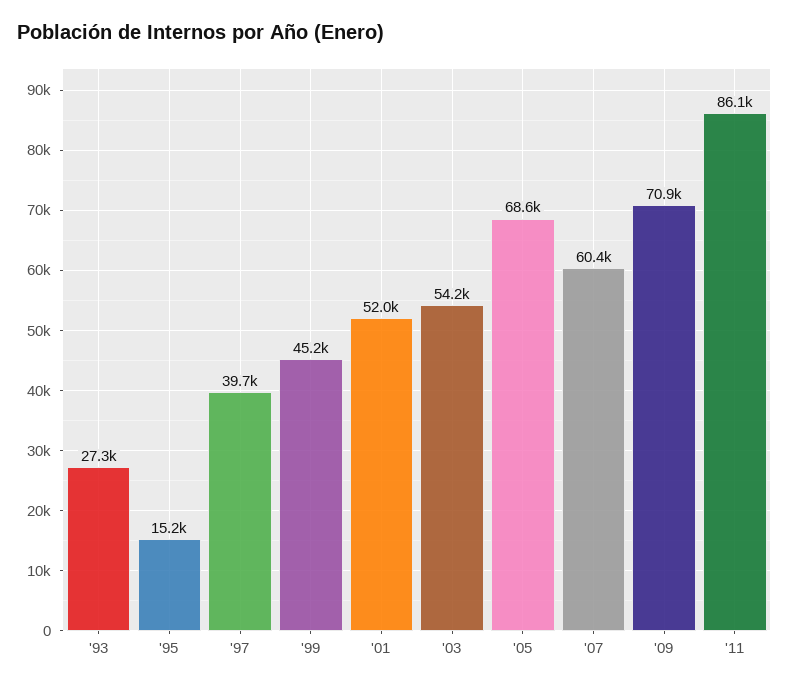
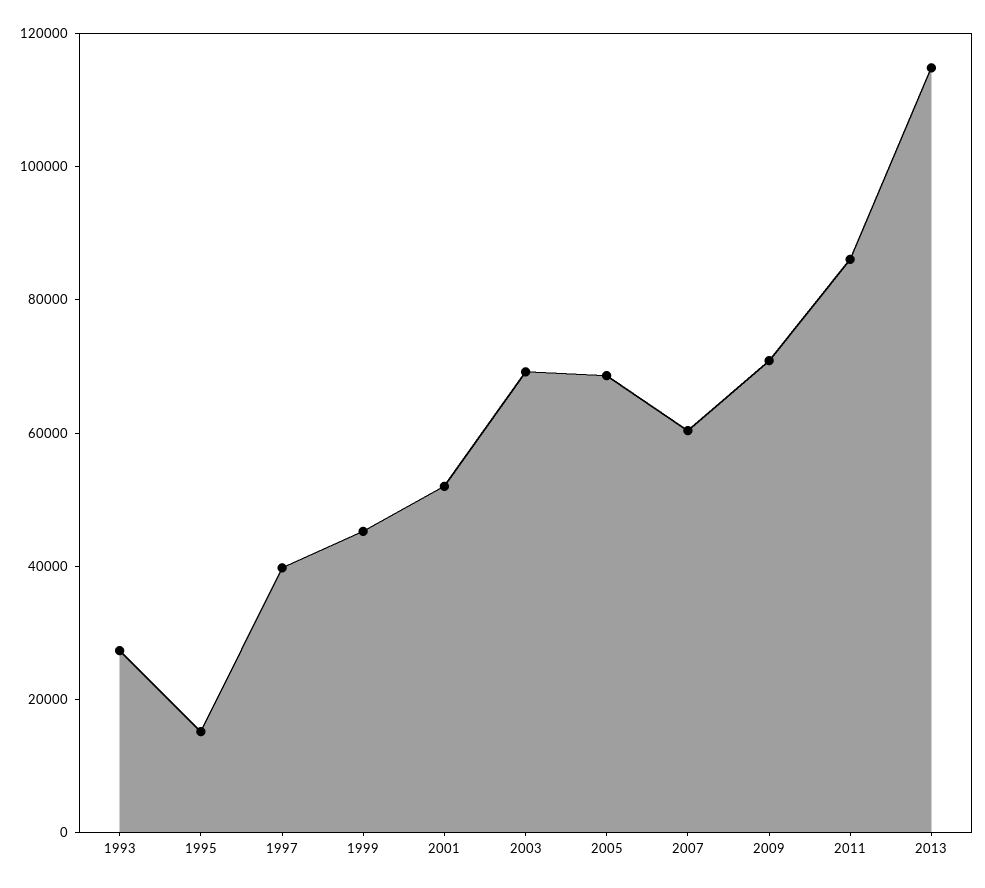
'03: 54200 -> 70000
2013: none -> 115000

